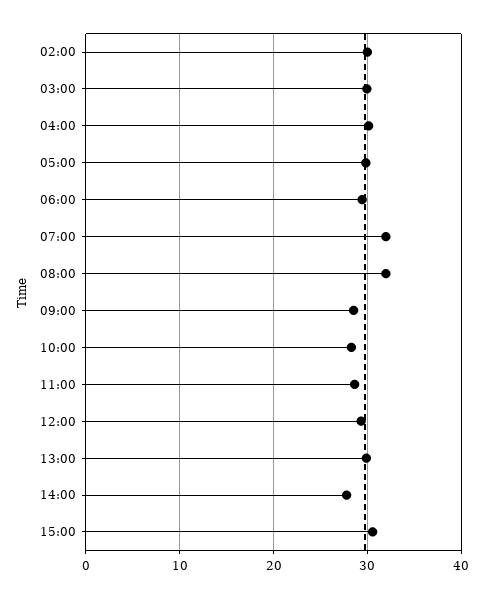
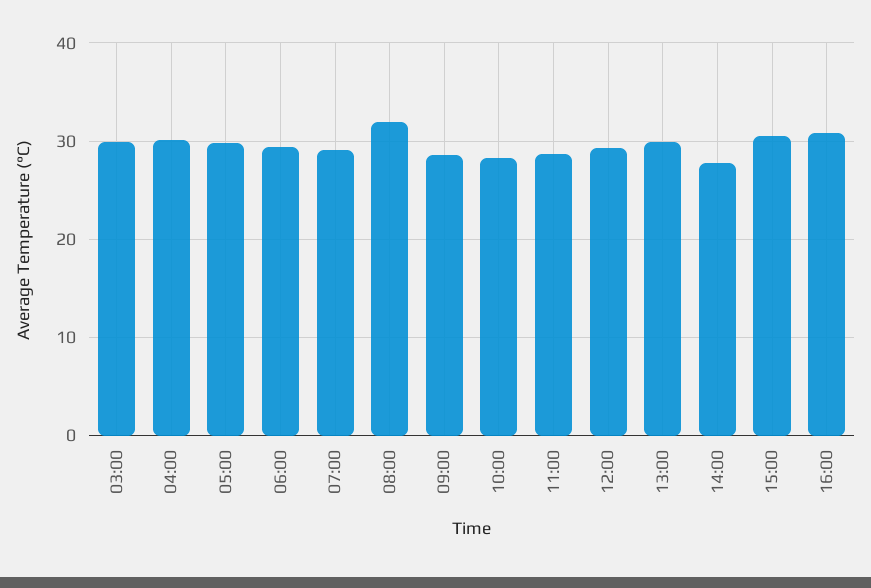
02:00: 30 -> none
07:00: 32 -> 29
16:00: none -> 31

